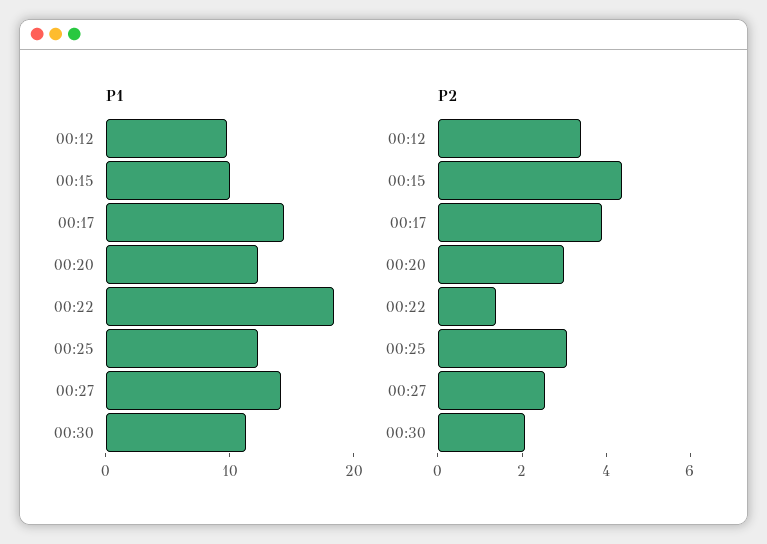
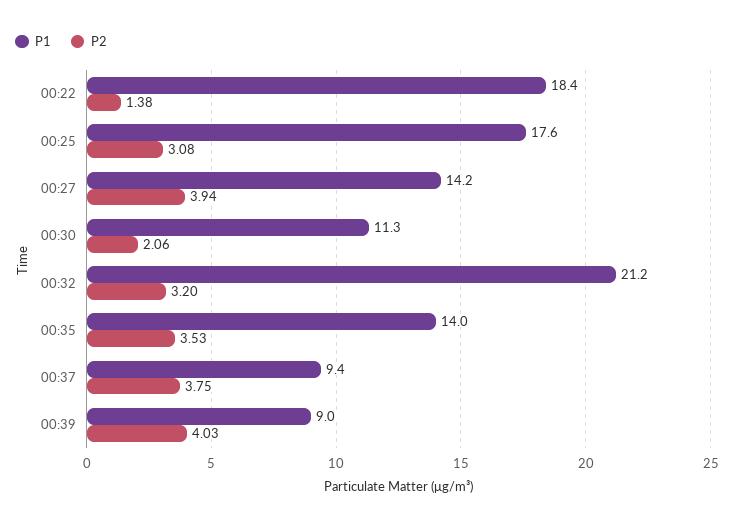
P1, 00:12: 10 -> none
P1, 00:15: 10 -> none
P1, 00:17: 14 -> none
P1, 00:20: 12 -> none
P1, 00:25: 12 -> 17.6
P2, 00:12: 3.5 -> none
P2, 00:15: 4.5 -> none
P2, 00:17: 4 -> none
P2, 00:20: 3 -> none
P2, 00:27: 2.5 -> 3.94
P1, 00:32: none -> 21.2
P2, 00:32: none -> 3.2
P1, 00:35: none -> 14
P2, 00:35: none -> 3.53
P1, 00:37: none -> 9.4
P2, 00:37: none -> 3.75
P1, 00:39: none -> 9
P2, 00:39: none -> 4.03

